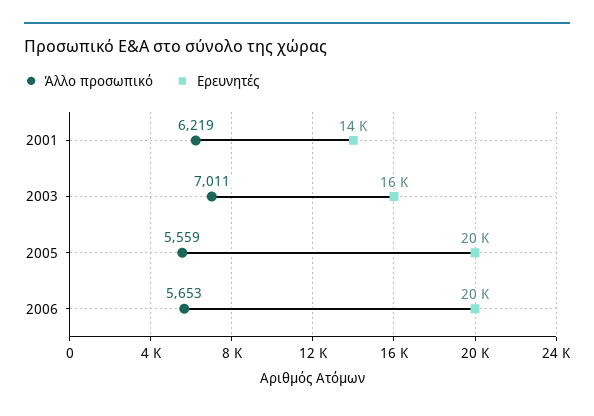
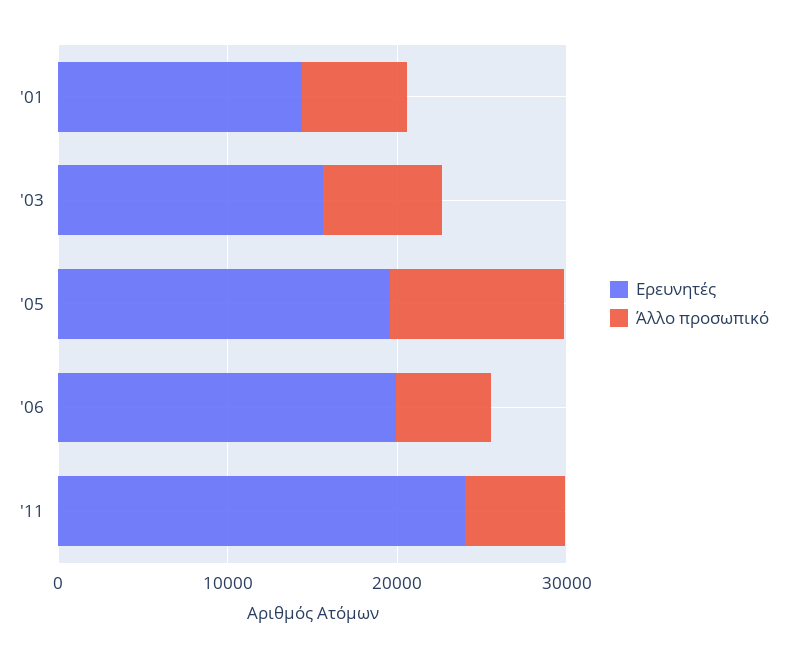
Άλλο προσωπικό, 2005: 5559 -> 10000
Ερευνητές, '11: none -> 24000
Άλλο προσωπικό, '11: none -> 6000

